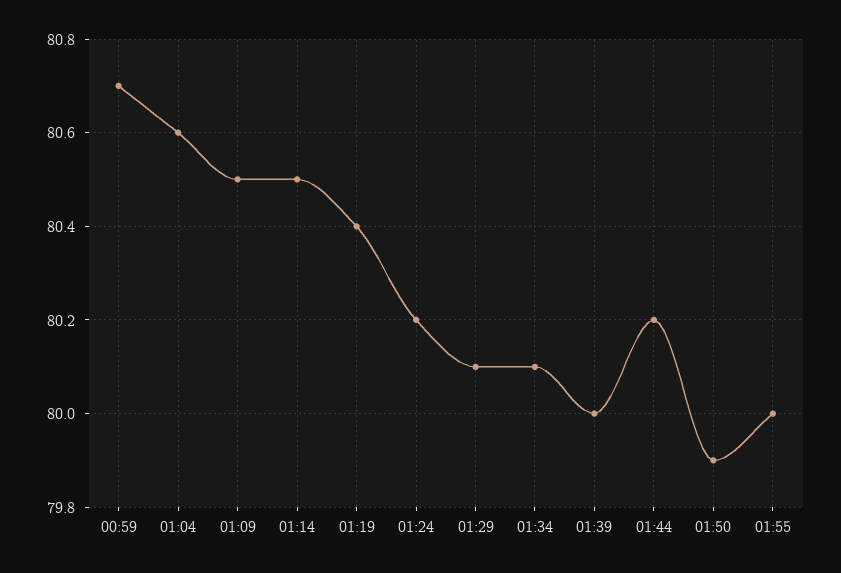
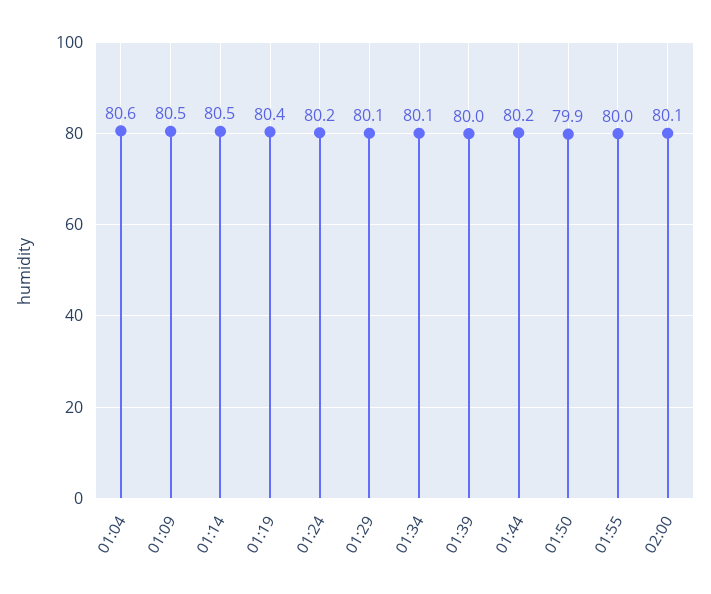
00:59: 80.7 -> none
02:00: none -> 80.1

